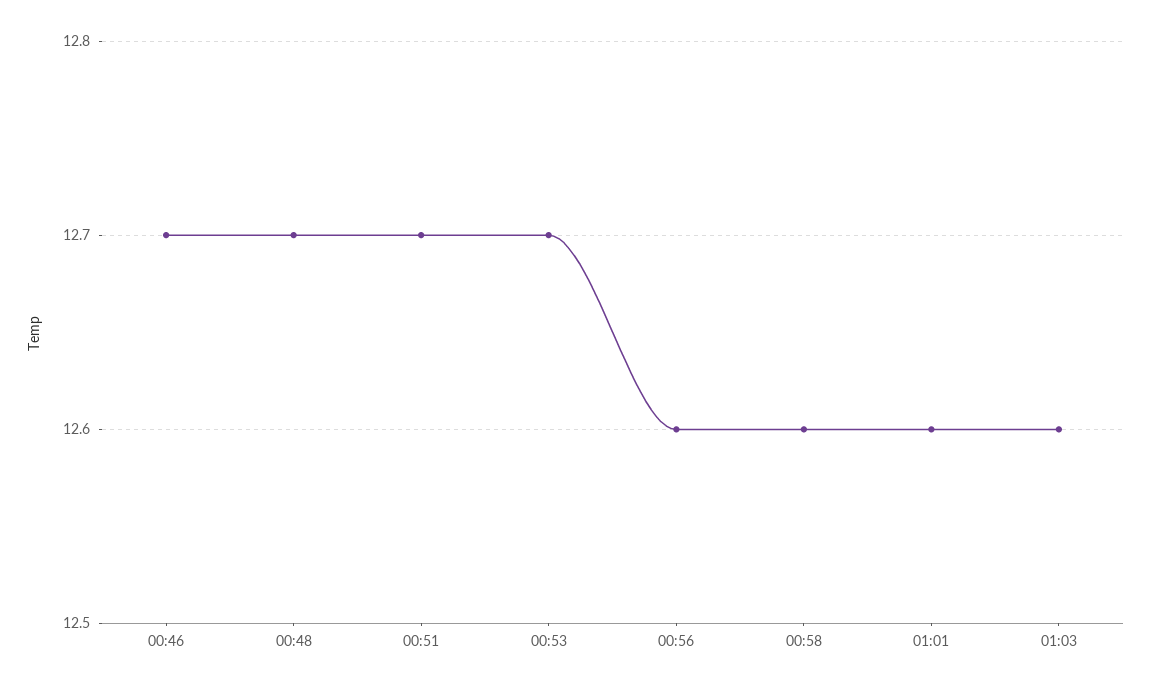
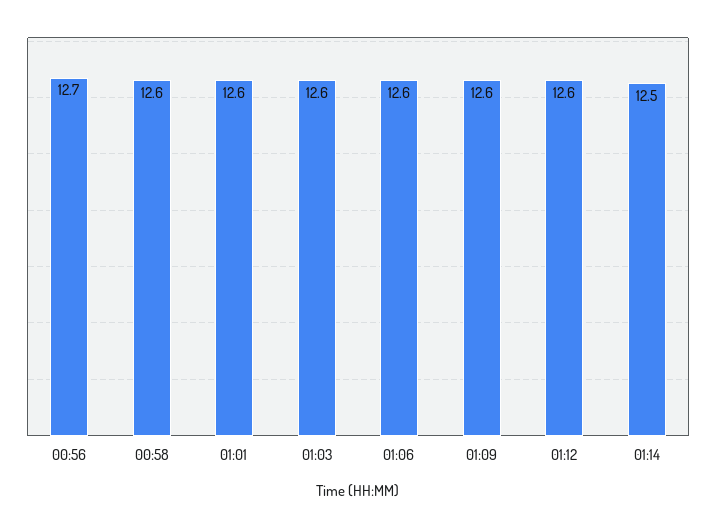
00:46: 12.7 -> none
00:48: 12.7 -> none
00:51: 12.7 -> none
00:53: 12.7 -> none
00:56: 12.6 -> 12.7
01:06: none -> 12.6
01:09: none -> 12.6
01:12: none -> 12.6
01:14: none -> 12.5

